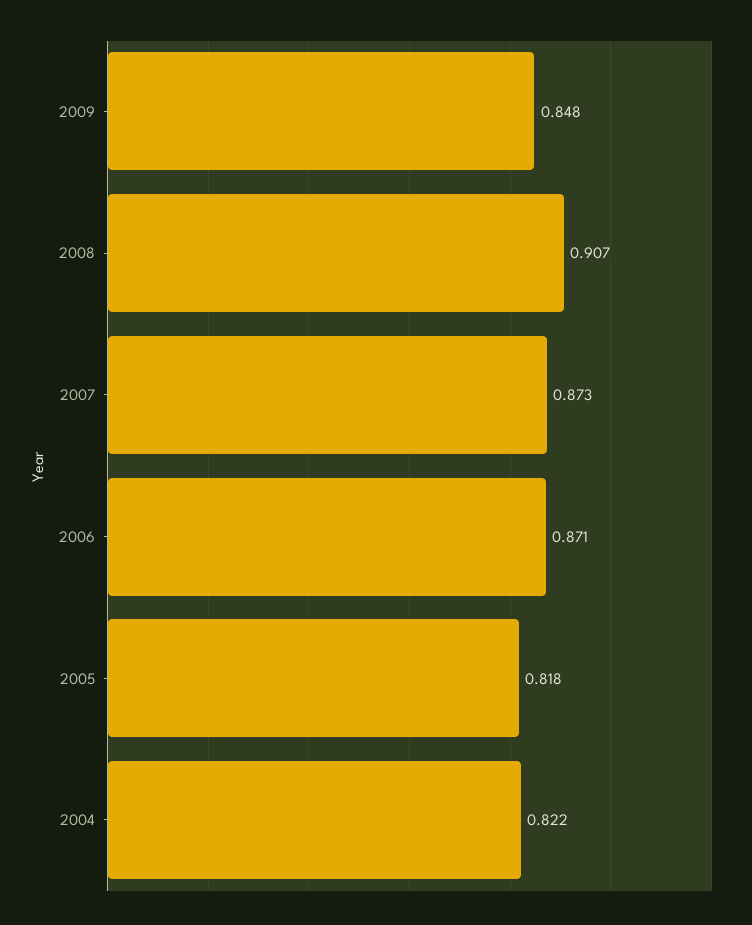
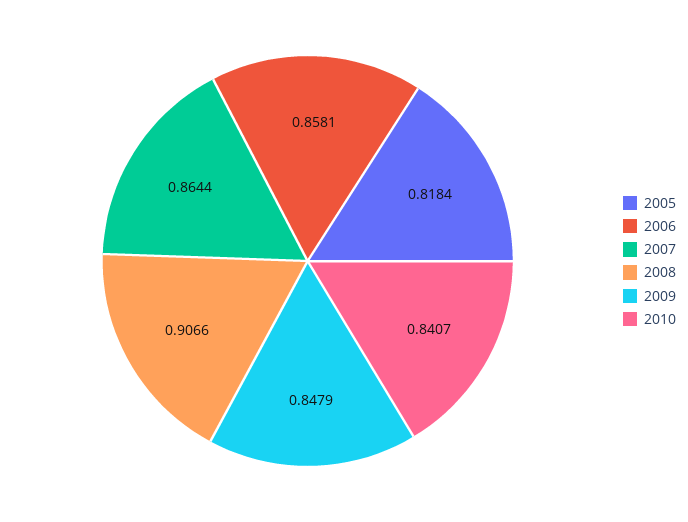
2007: 0.873 -> 0.8644
2006: 0.871 -> 0.8581
2004: 0.822 -> none
2010: none -> 0.8407

